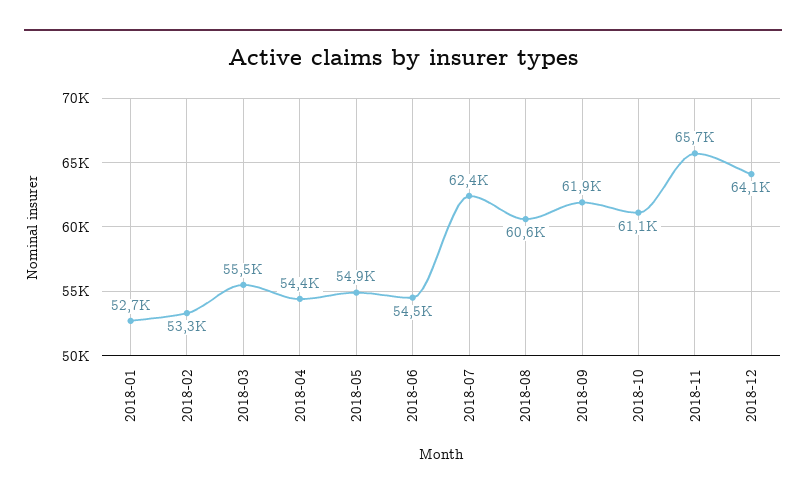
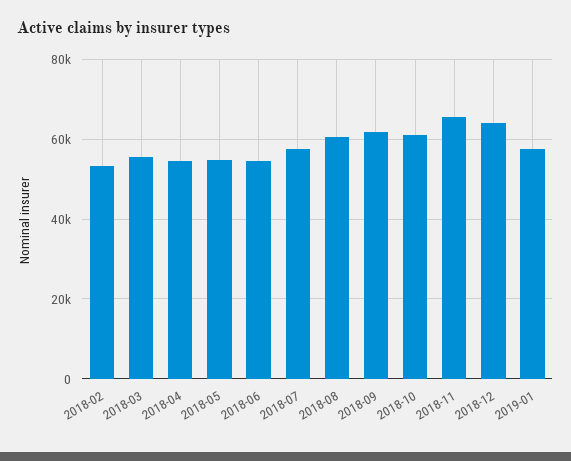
2018-01: 52700 -> none
2018-07: 62400 -> 58000
2019-01: none -> 58000

